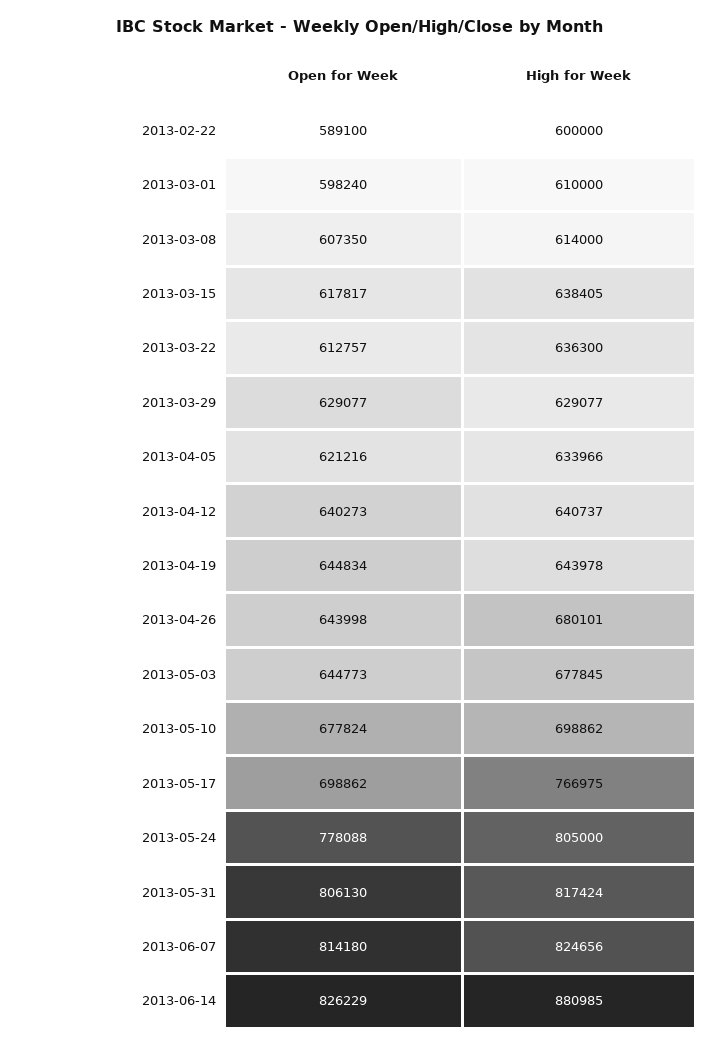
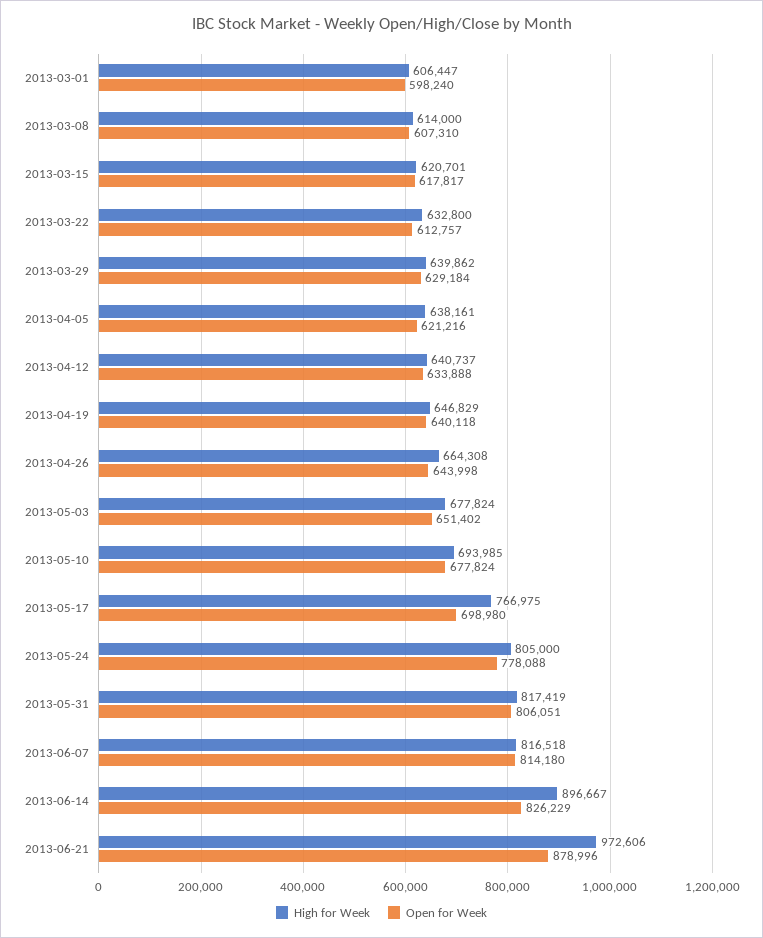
Open for Week, 2013-02-22: 589100 -> none
High for Week, 2013-02-22: 600000 -> none
High for Week, 2013-03-01: 610000 -> 606447
Open for Week, 2013-03-08: 607350 -> 607310
High for Week, 2013-03-15: 638405 -> 620701
High for Week, 2013-03-22: 636300 -> 632800
Open for Week, 2013-03-29: 629077 -> 629184
High for Week, 2013-03-29: 629077 -> 639862
High for Week, 2013-04-05: 633966 -> 638161
Open for Week, 2013-04-12: 640273 -> 633888
Open for Week, 2013-04-19: 644834 -> 640118
High for Week, 2013-04-19: 643978 -> 646829
High for Week, 2013-04-26: 680101 -> 664308
Open for Week, 2013-05-03: 644773 -> 651402
High for Week, 2013-05-03: 677845 -> 677824
High for Week, 2013-05-10: 698862 -> 693985
Open for Week, 2013-05-17: 698862 -> 698980
Open for Week, 2013-05-31: 806130 -> 806051
High for Week, 2013-05-31: 817424 -> 817419
High for Week, 2013-06-07: 824656 -> 816518
High for Week, 2013-06-14: 880985 -> 896667
High for Week, 2013-06-21: none -> 972606
Open for Week, 2013-06-21: none -> 878996

